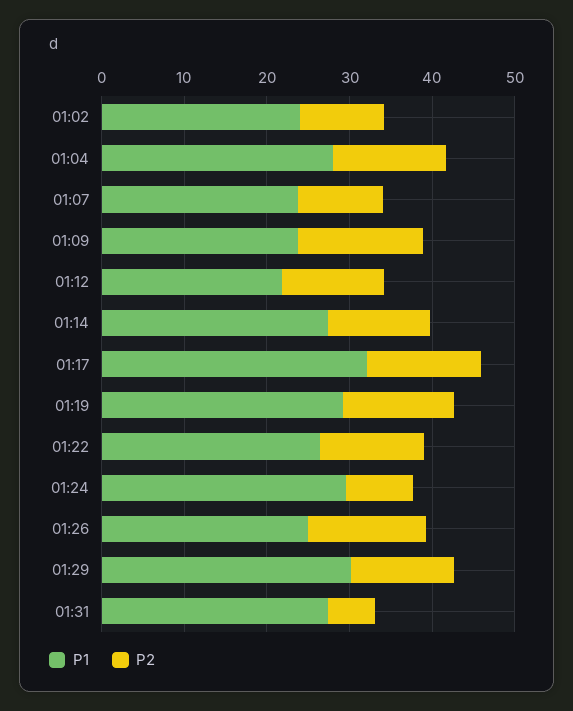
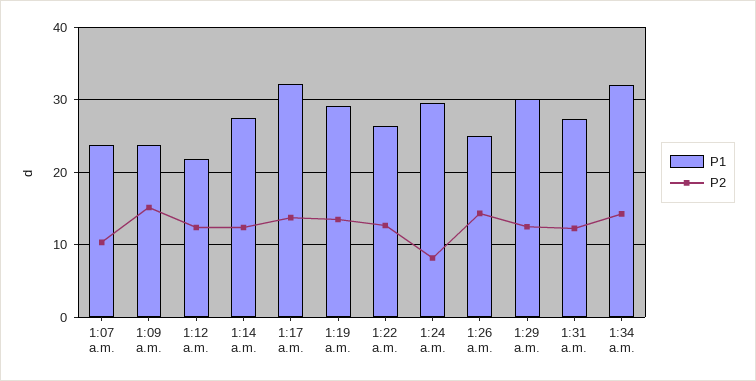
P1, 01:02: 24 -> none
P2, 01:02: 10 -> none
P1, 01:04: 28 -> none
P2, 01:04: 14 -> none
P2, 01:31: 6 -> 12
P1, 1:34 a.m.: none -> 32
P2, 1:34 a.m.: none -> 14

